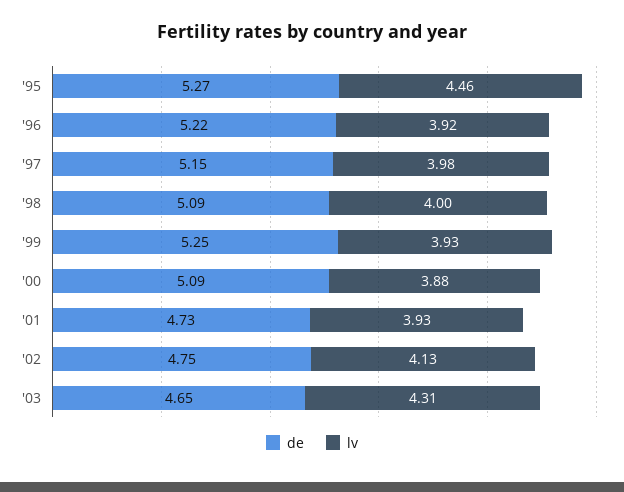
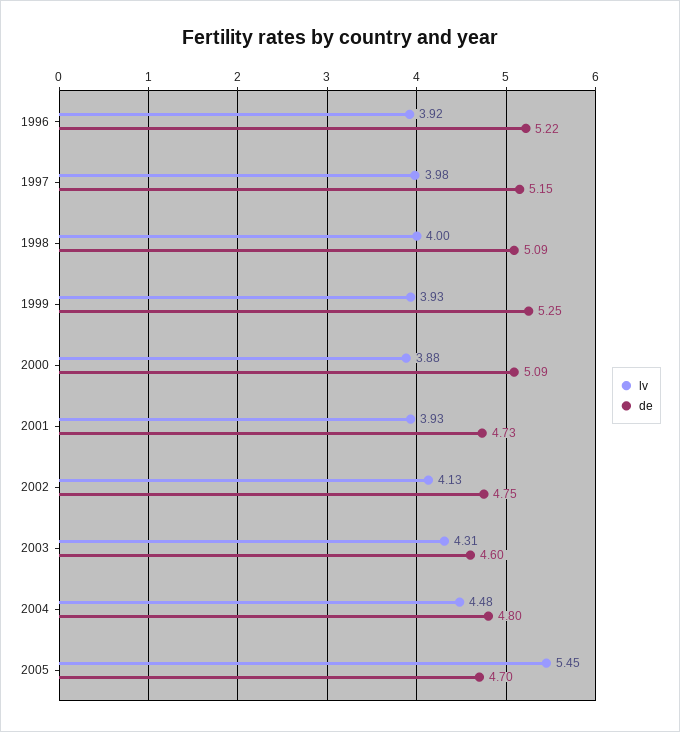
de, '95: 5.27 -> none
lv, '95: 4.46 -> none
de, '03: 4.65 -> 4.6
lv, 2004: none -> 4.48
de, 2004: none -> 4.8
lv, 2005: none -> 5.45
de, 2005: none -> 4.7

